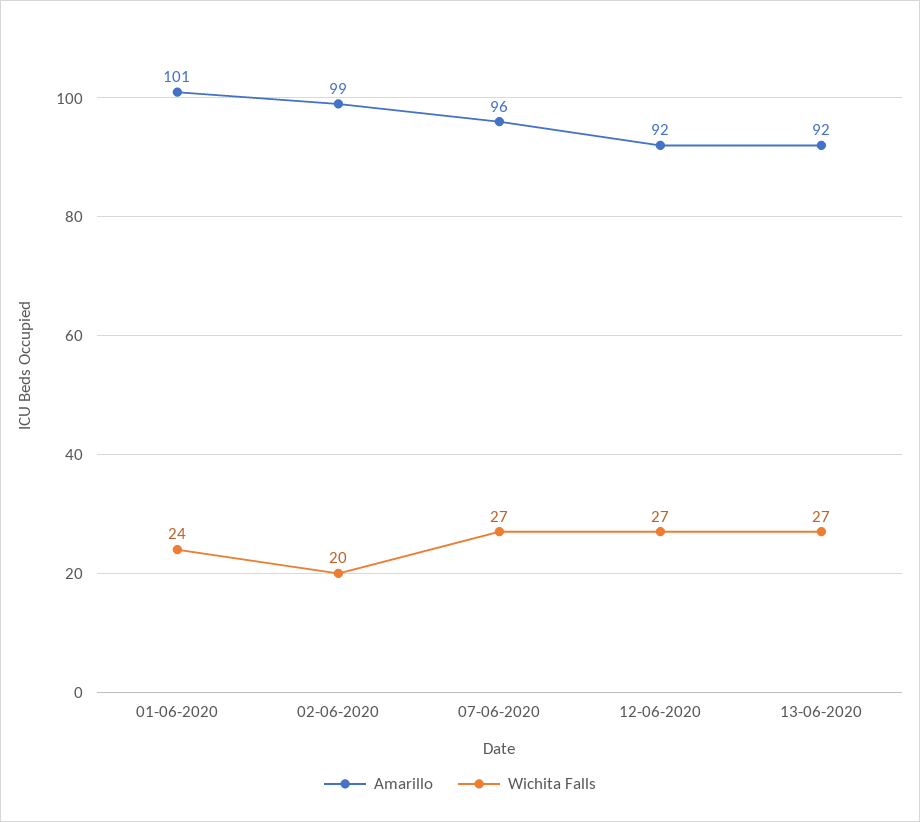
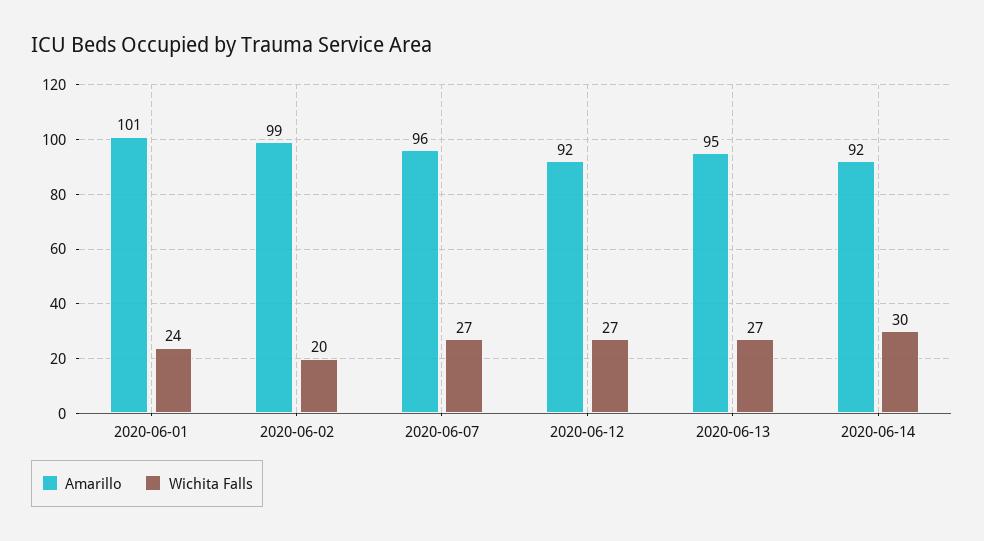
Amarillo, 13-06-2020: 92 -> 95
Amarillo, 2020-06-14: none -> 92
Wichita Falls, 2020-06-14: none -> 30

